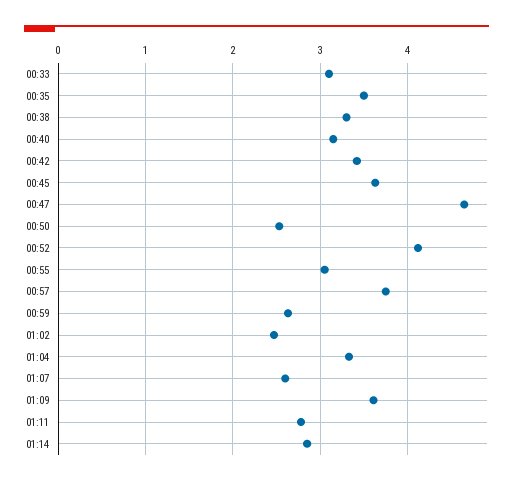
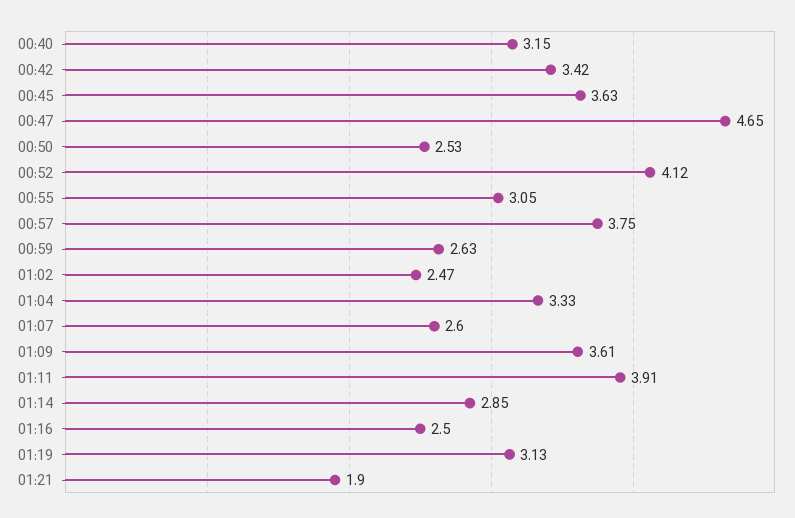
00:33: 3.1 -> none
00:35: 3.5 -> none
00:38: 3.3 -> none
01:11: 2.8 -> 3.91
01:16: none -> 2.5
01:19: none -> 3.13
01:21: none -> 1.9

